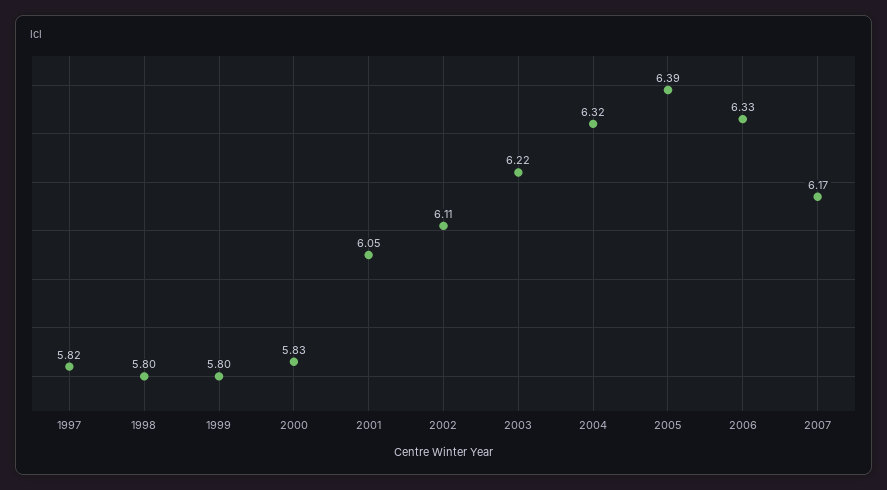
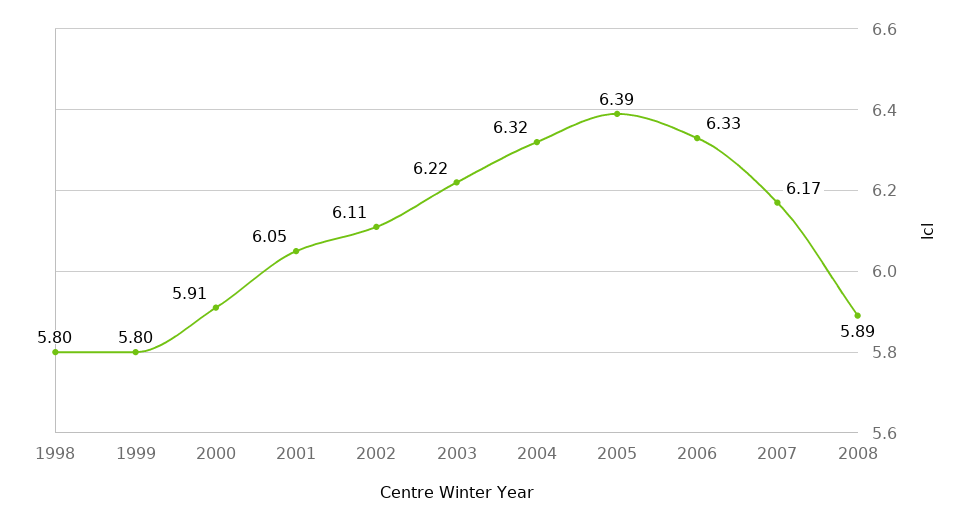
1997: 5.82 -> none
2000: 5.83 -> 5.91
2008: none -> 5.89

